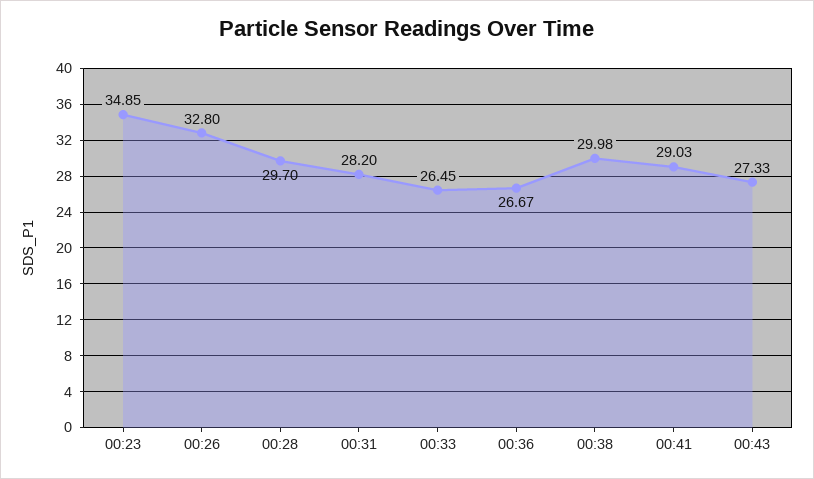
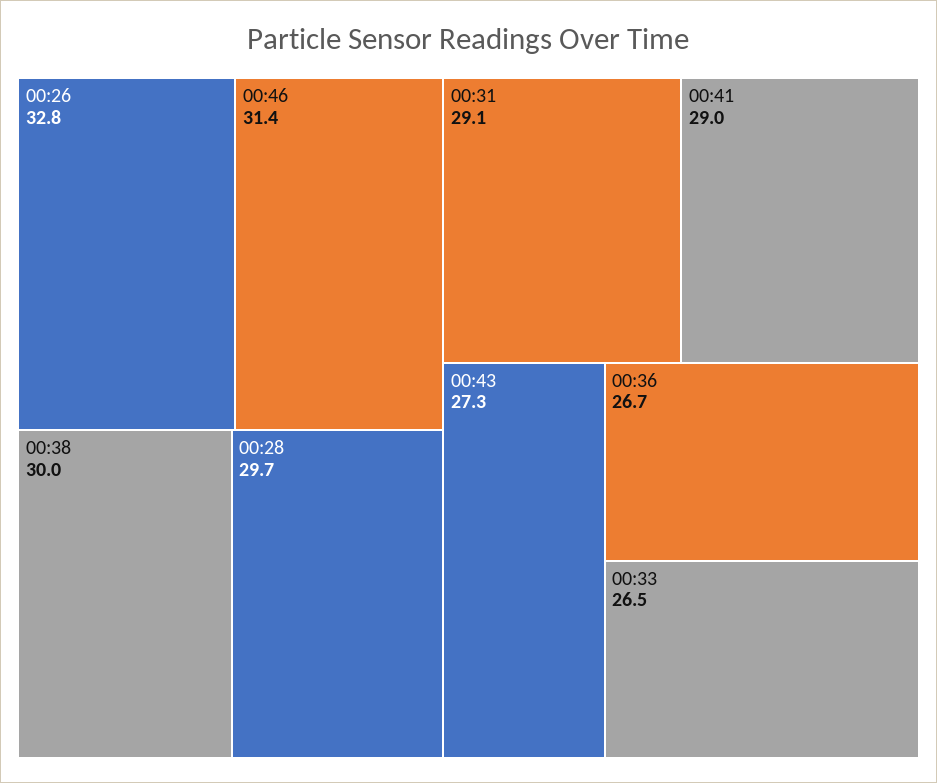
00:23: 34.85 -> none
00:31: 28.2 -> 29.1
00:46: none -> 31.4

